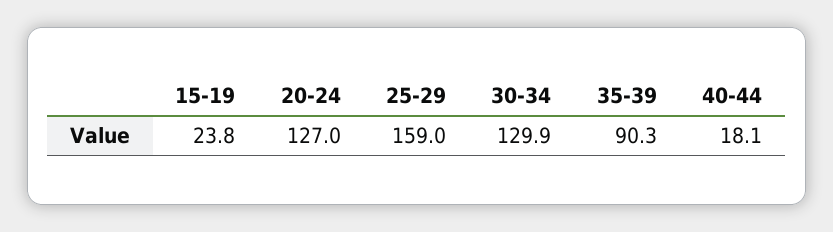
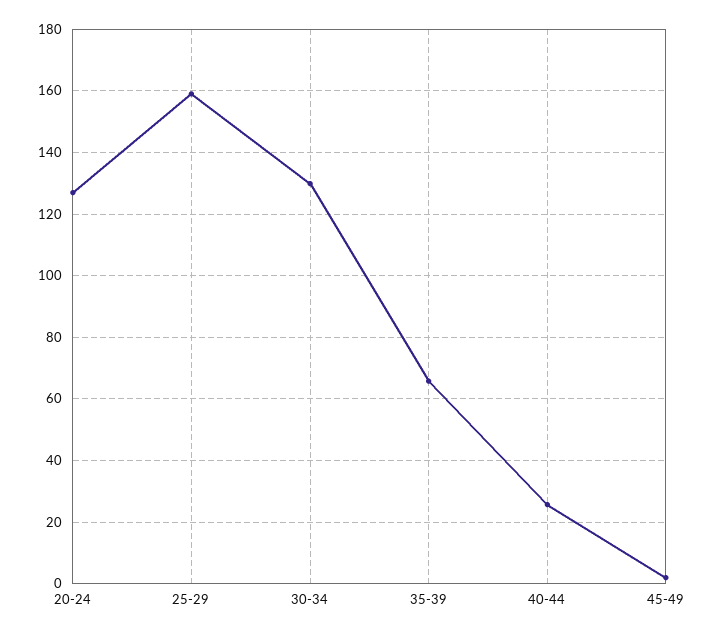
15-19: 23.8 -> none
35-39: 90.3 -> 66
40-44: 18.1 -> 26
45-49: none -> 2

